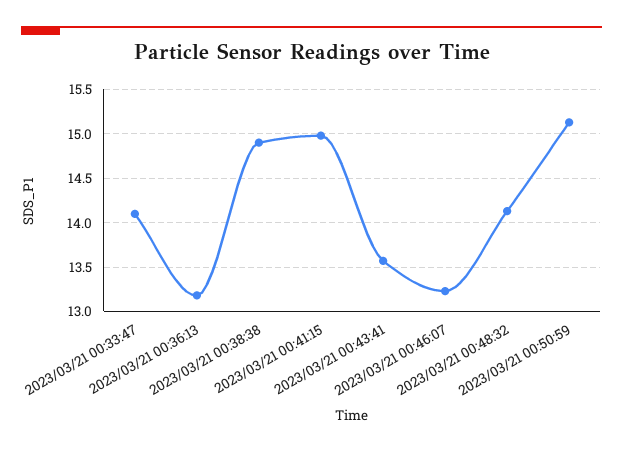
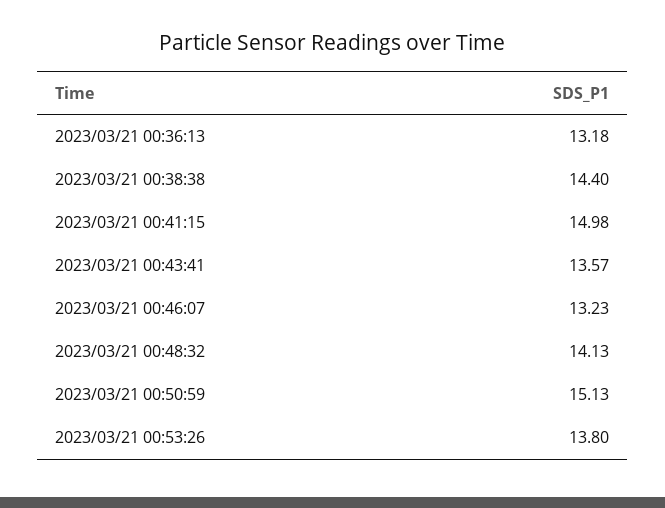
2023/03/21 00:33:47: 14.1 -> none
2023/03/21 00:38:38: 14.9 -> 14.4
2023/03/21 00:53:26: none -> 13.8

